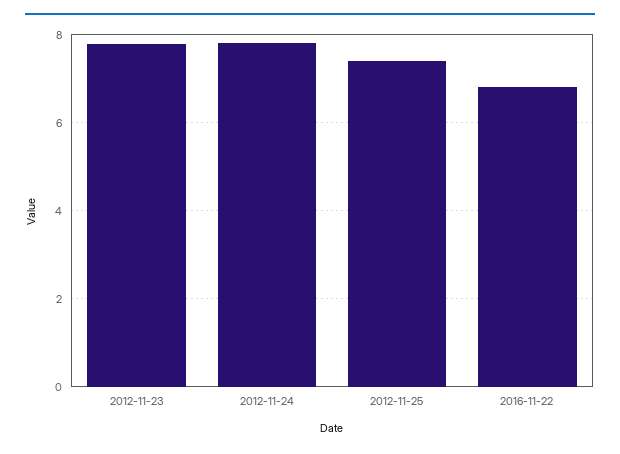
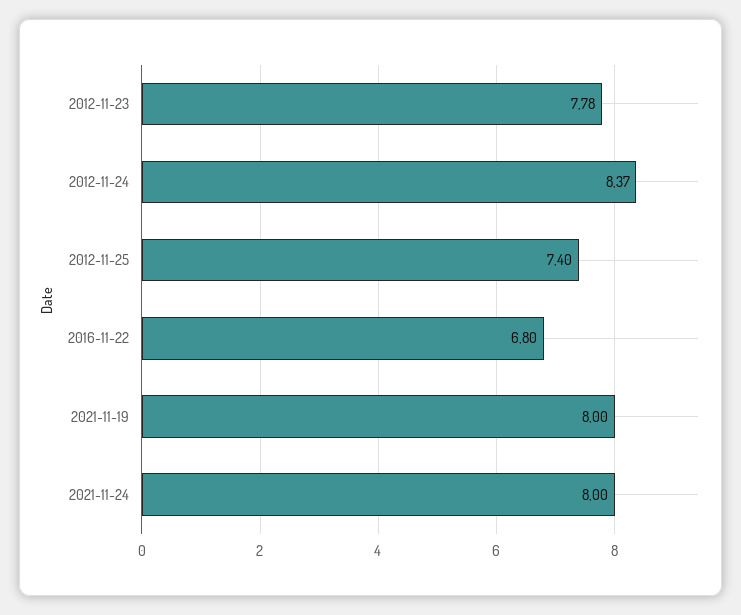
2012-11-24: 7.8 -> 8.37
2021-11-19: none -> 8
2021-11-24: none -> 8

